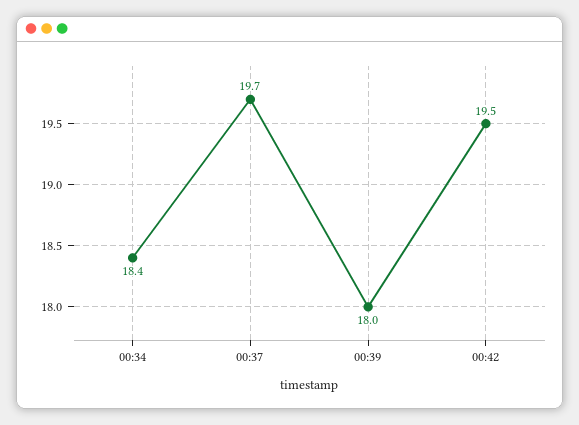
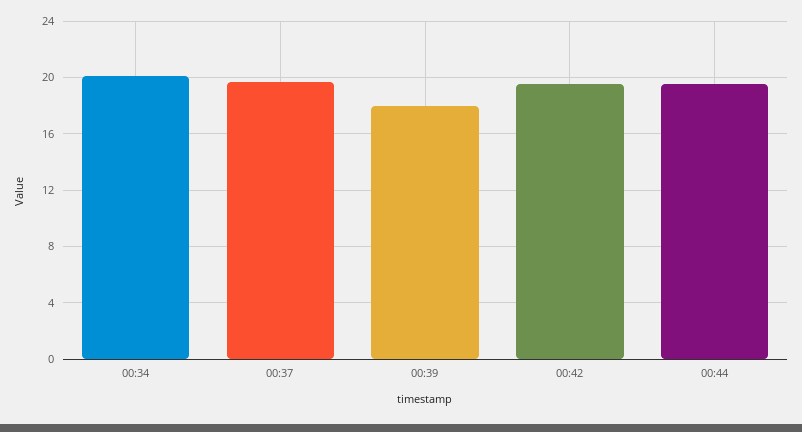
00:34: 18.4 -> 20
00:44: none -> 19.5

